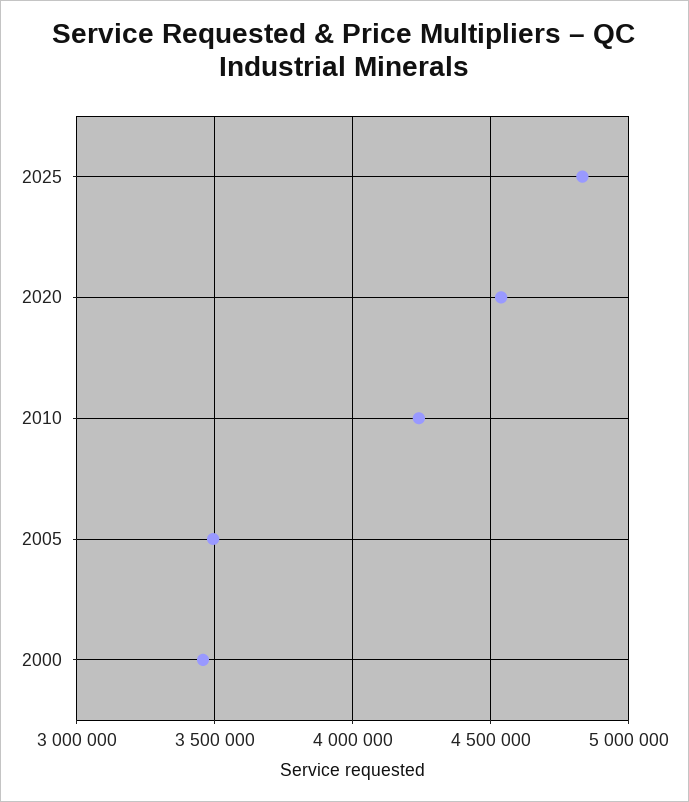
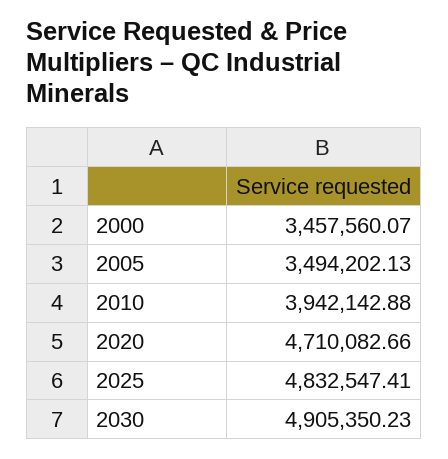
2020: 4550000 -> 4710082.66
2010: 4250000 -> 3942142.88
2030: none -> 4905350.23

